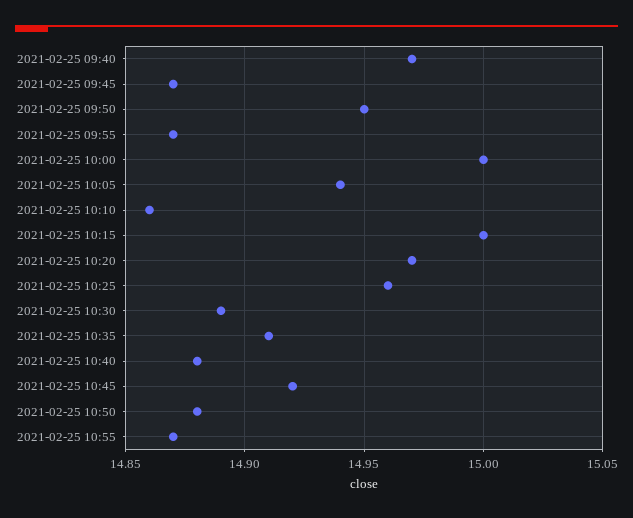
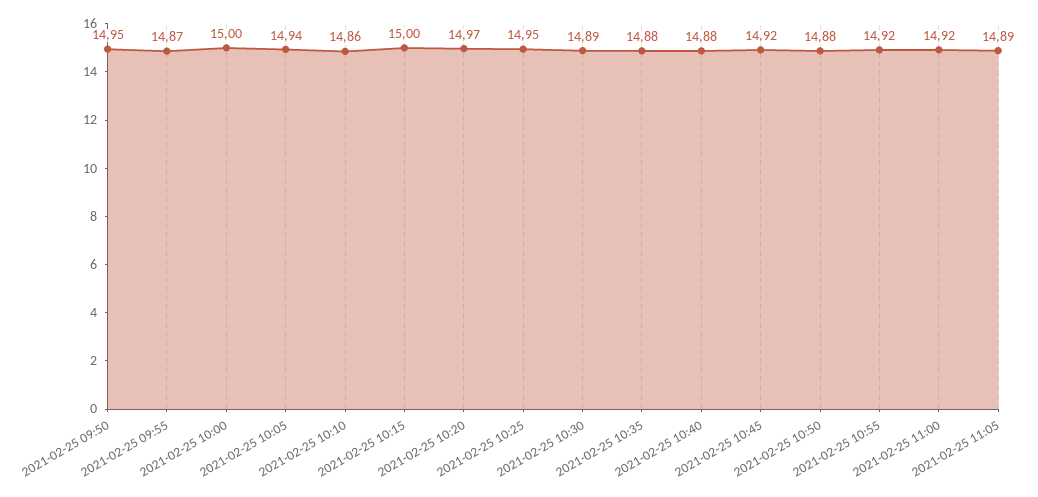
2021-02-25 09:40: 14.97 -> none
2021-02-25 09:45: 14.87 -> none
2021-02-25 10:25: 14.96 -> 14.95
2021-02-25 10:35: 14.91 -> 14.88
2021-02-25 10:55: 14.87 -> 14.92
2021-02-25 11:00: none -> 14.92
2021-02-25 11:05: none -> 14.89

